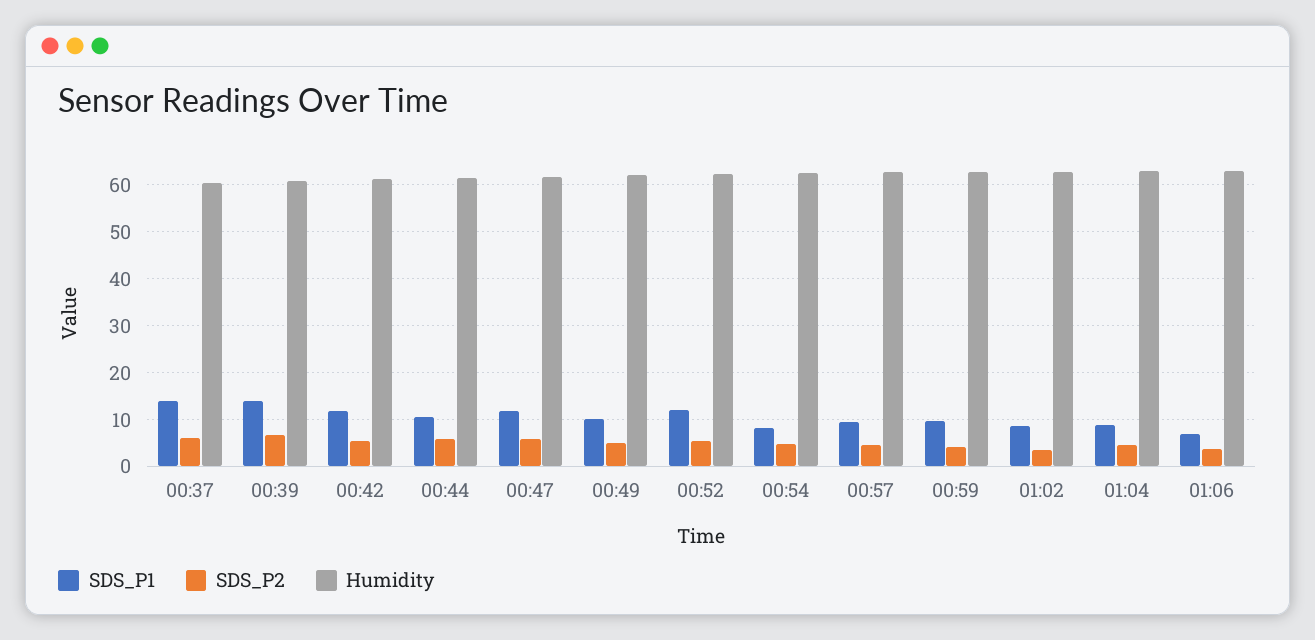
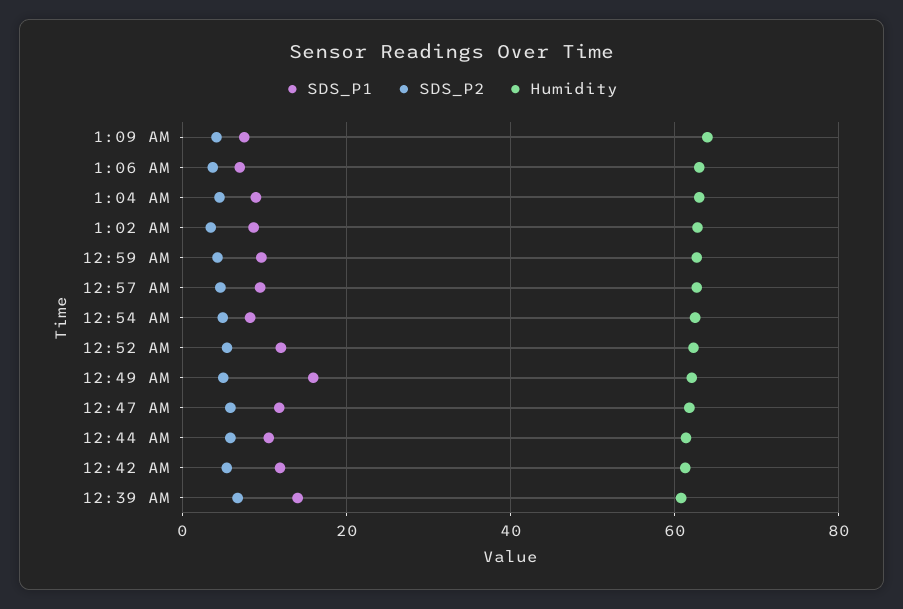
SDS_P1, 00:37: 14 -> none
SDS_P2, 00:37: 6 -> none
Humidity, 00:37: 60 -> none
SDS_P1, 00:49: 10 -> 16
SDS_P1, 1:09 AM: none -> 8
SDS_P2, 1:09 AM: none -> 4
Humidity, 1:09 AM: none -> 64

